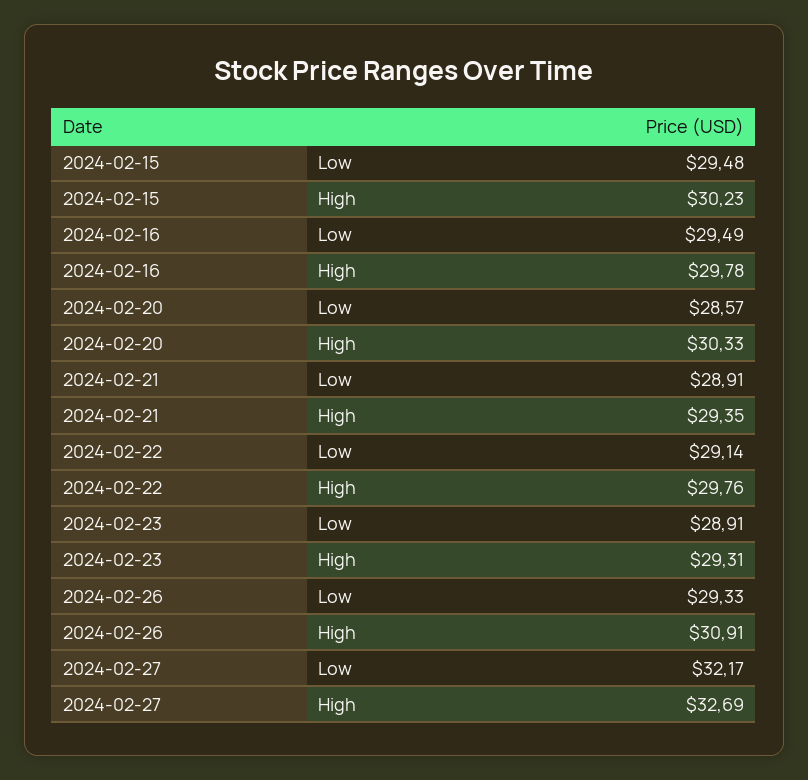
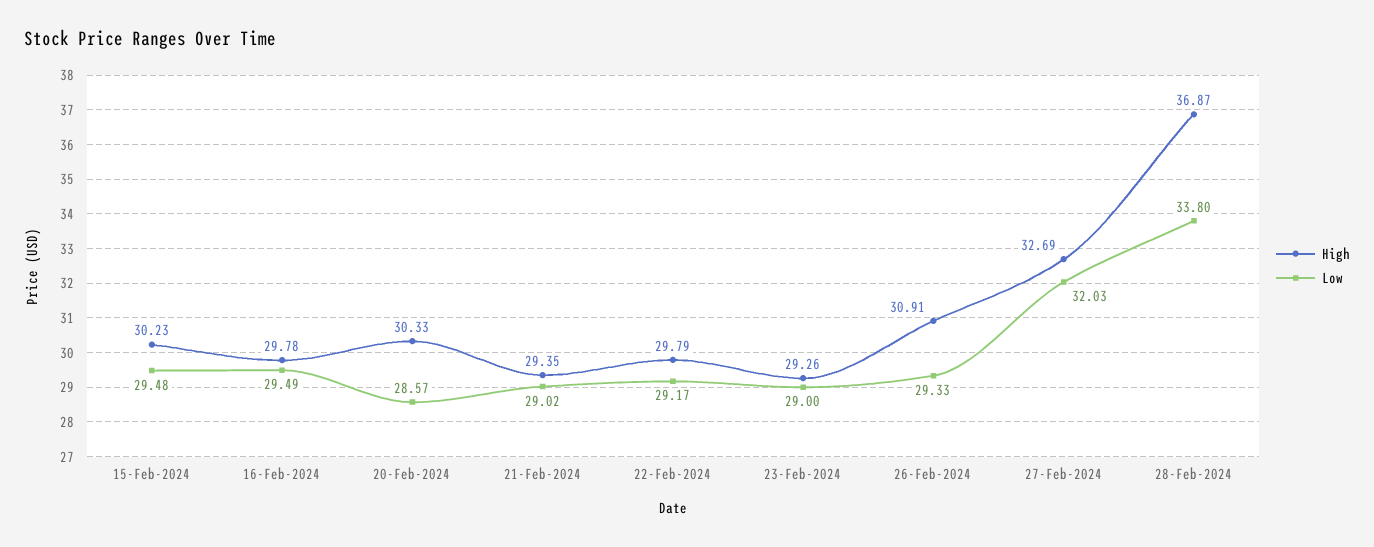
Low, 2024-02-21: 28.91 -> 29.02
Low, 2024-02-22: 29.14 -> 29.17
High, 2024-02-22: 29.76 -> 29.79
Low, 2024-02-23: 28.91 -> 29
High, 2024-02-23: 29.31 -> 29.26
Low, 2024-02-27: 32.17 -> 32.03
High, 28-Feb-2024: none -> 36.87
Low, 28-Feb-2024: none -> 33.8

